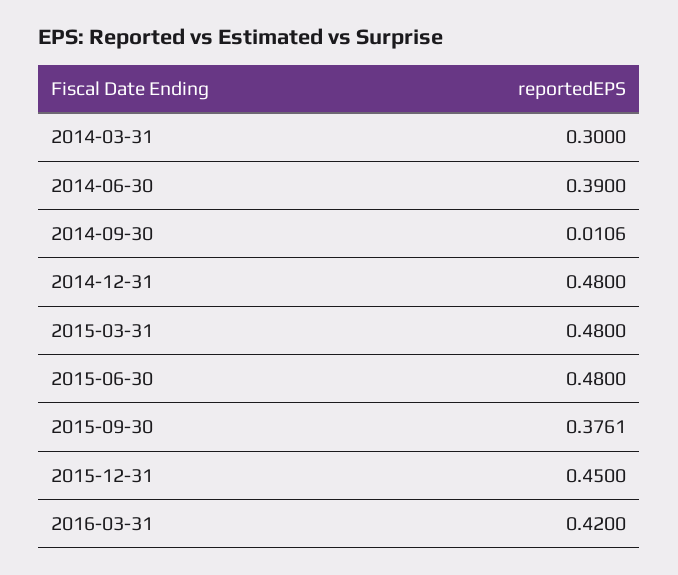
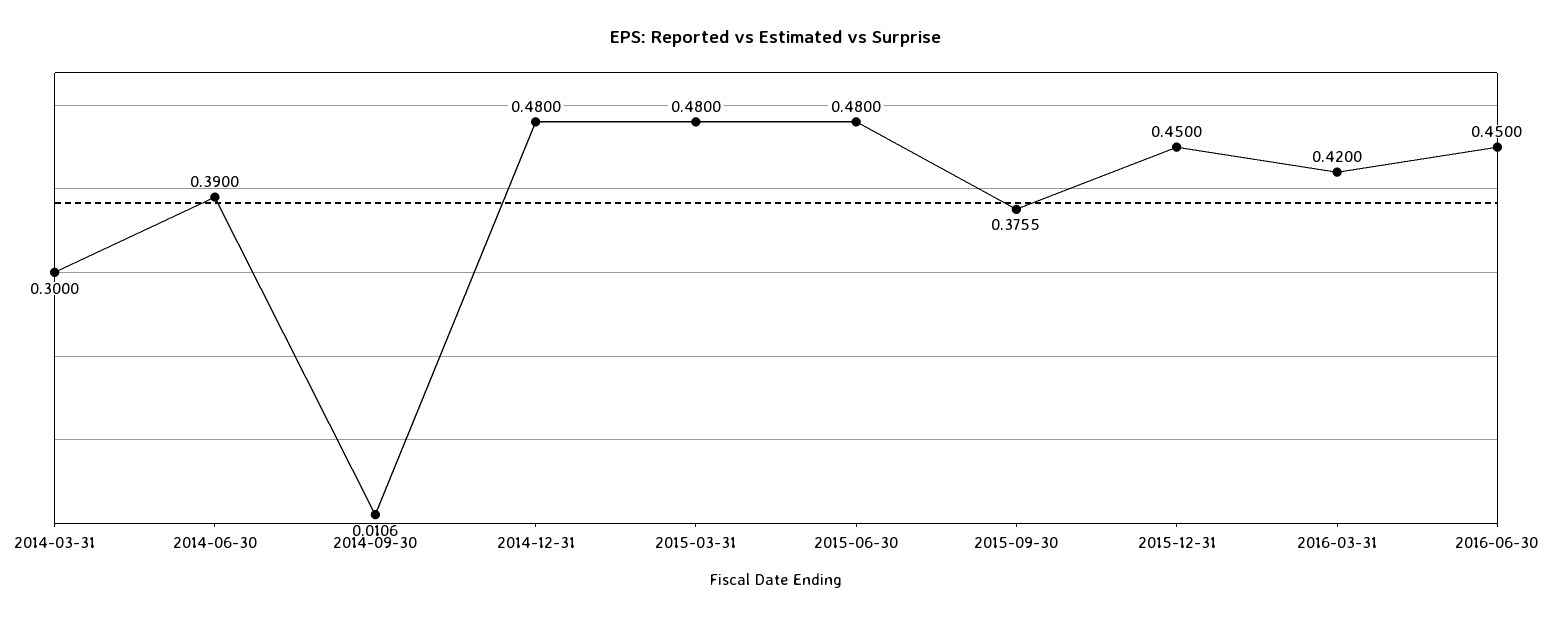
2015-09-30: 0.3761 -> 0.3755
2016-06-30: none -> 0.45

